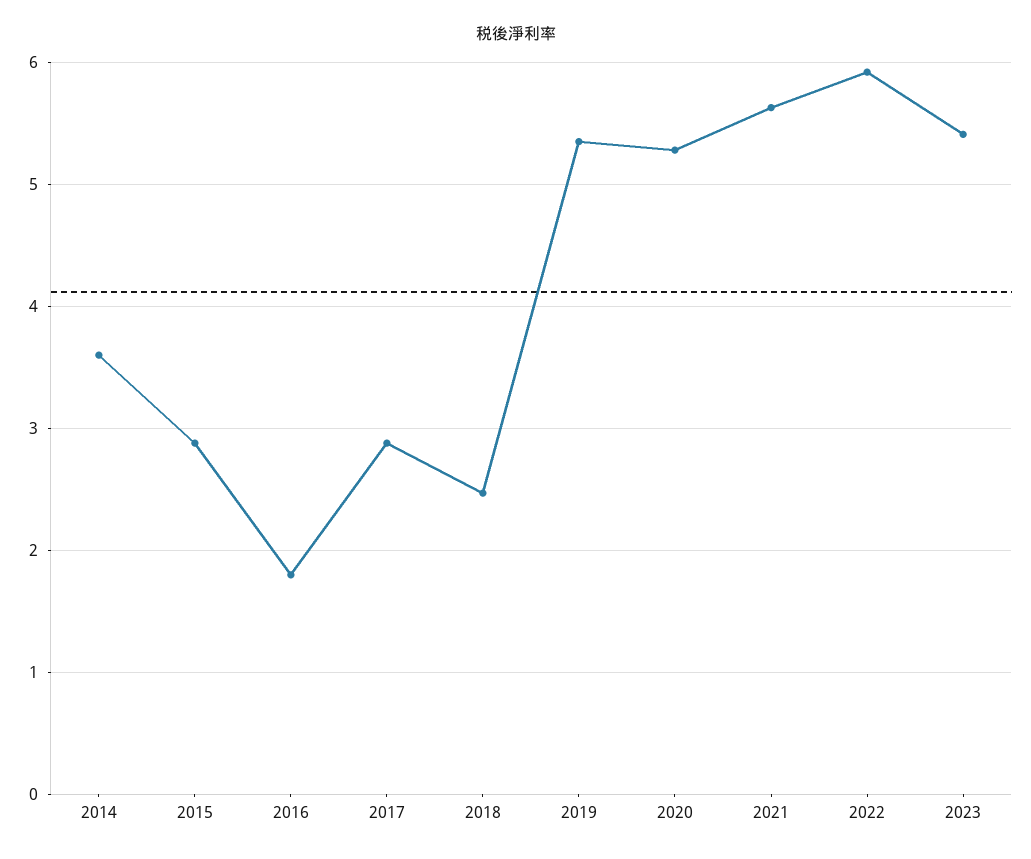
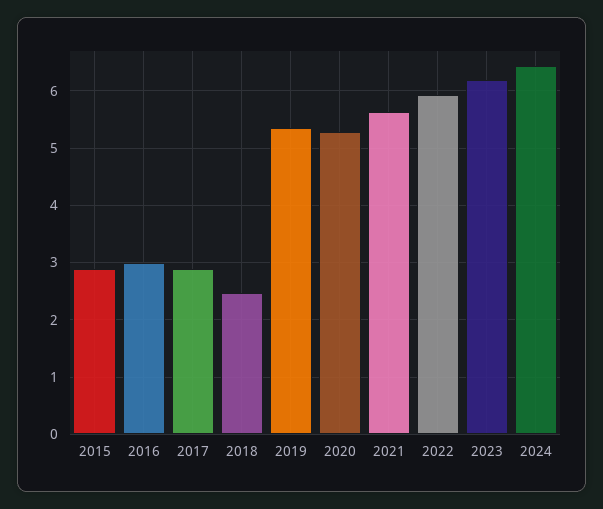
2014: 3.6 -> none
2016: 1.8 -> 3
2023: 5.4 -> 6.2
2024: none -> 6.4

